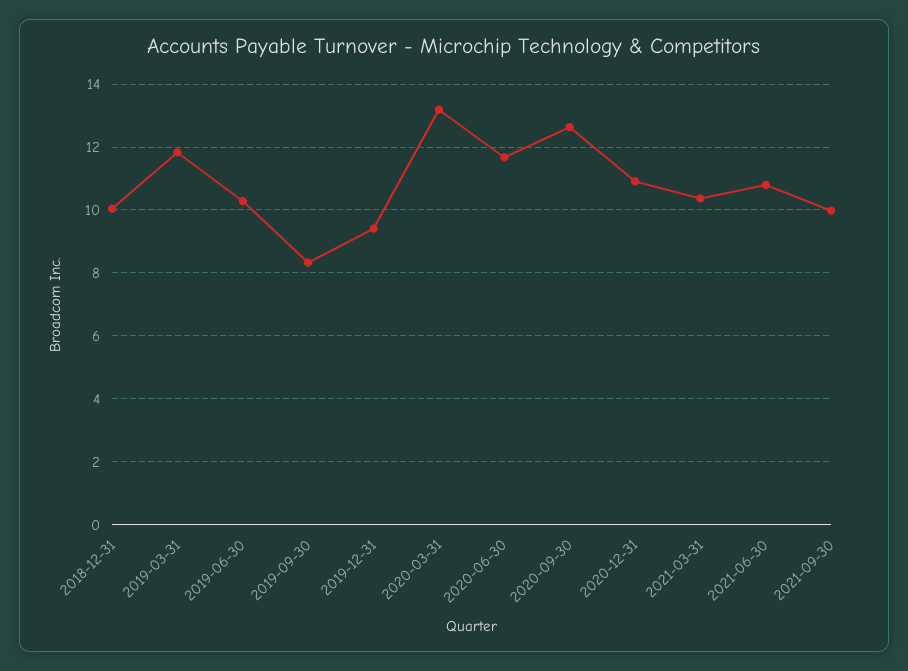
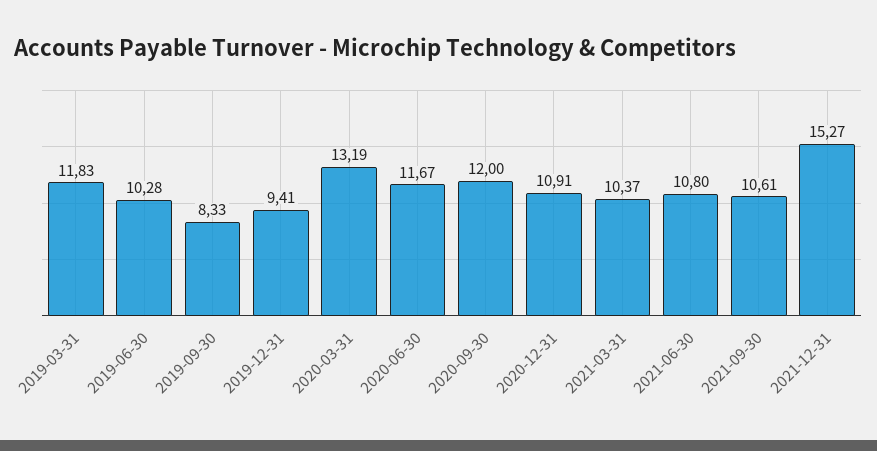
2018-12-31: 10 -> none
2020-09-30: 12.6 -> 12
2021-09-30: 10 -> 10.61
2021-12-31: none -> 15.27

